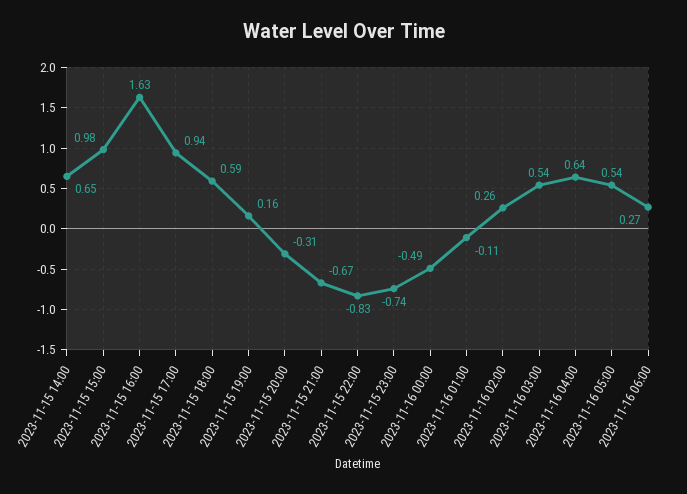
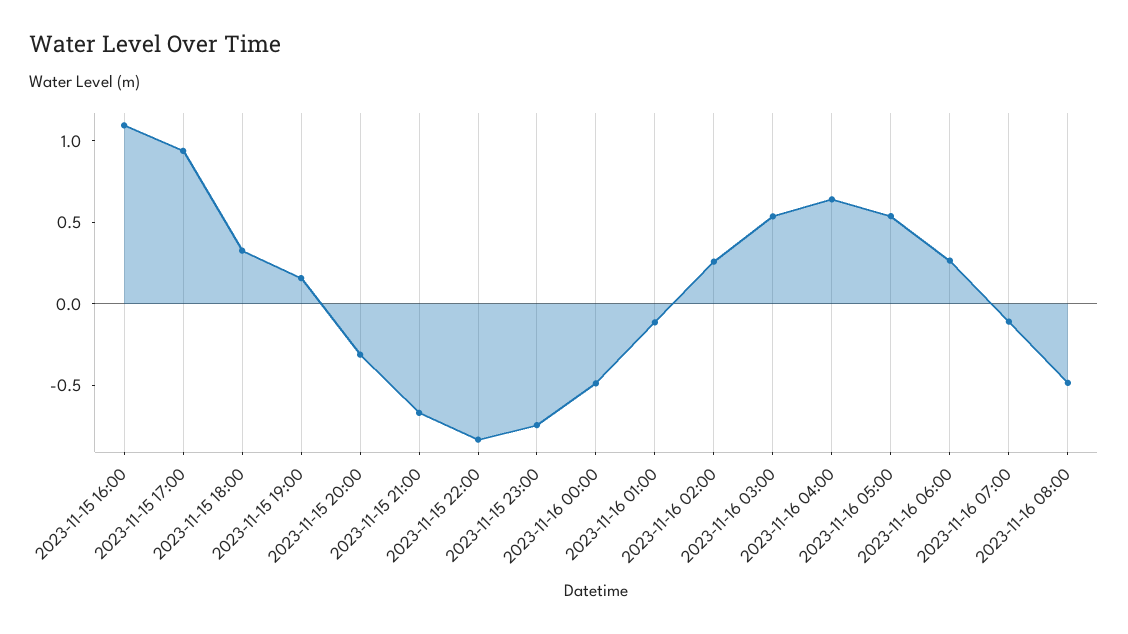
2023-11-15 14:00: 0.65 -> none
2023-11-15 15:00: 0.98 -> none
2023-11-15 16:00: 1.63 -> 1.1
2023-11-15 18:00: 0.59 -> 0.3
2023-11-16 07:00: none -> -0.1
2023-11-16 08:00: none -> -0.5

